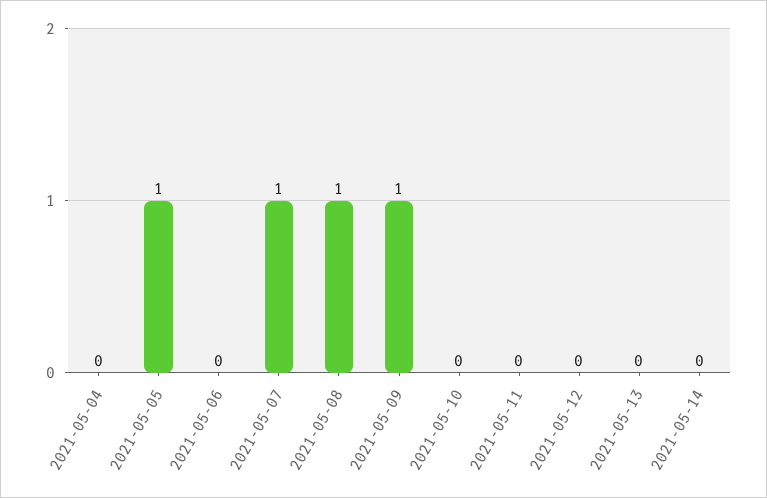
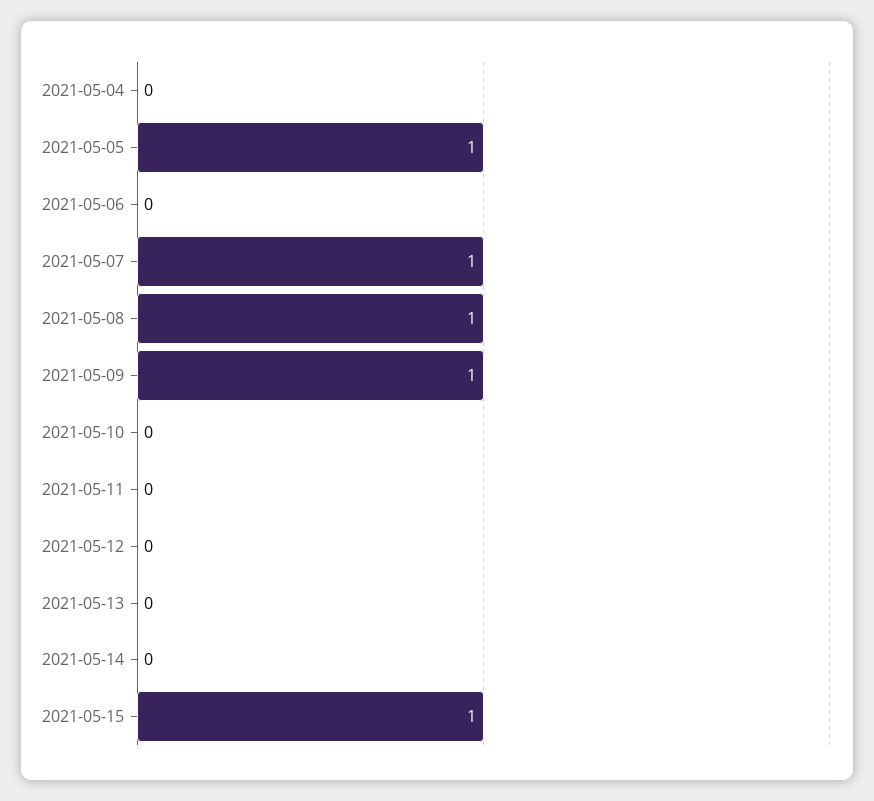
2021-05-15: none -> 1

